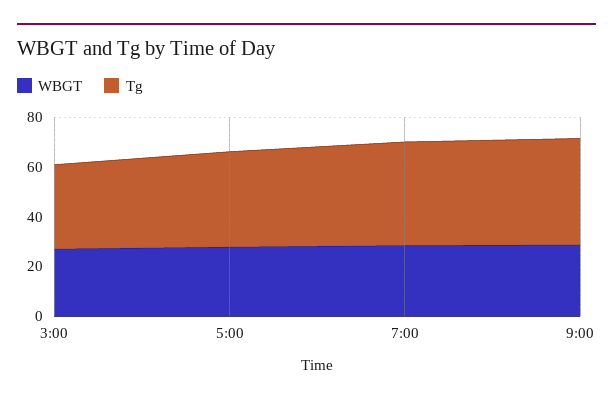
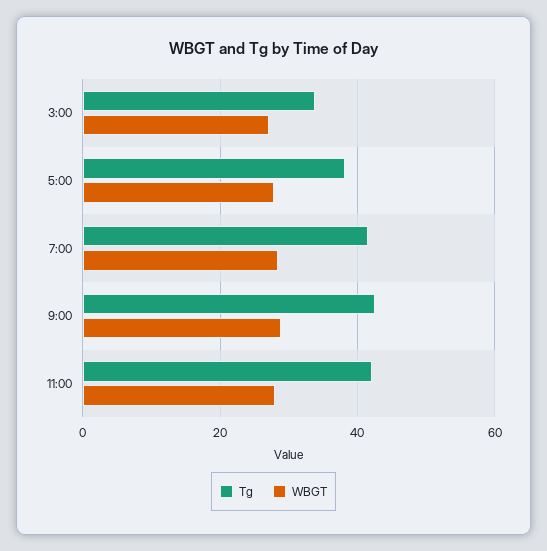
Tg, 11:00: none -> 42
WBGT, 11:00: none -> 28

